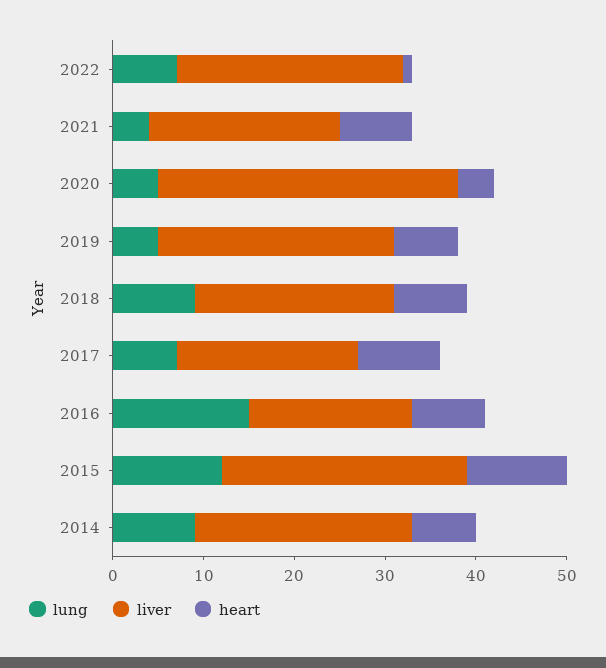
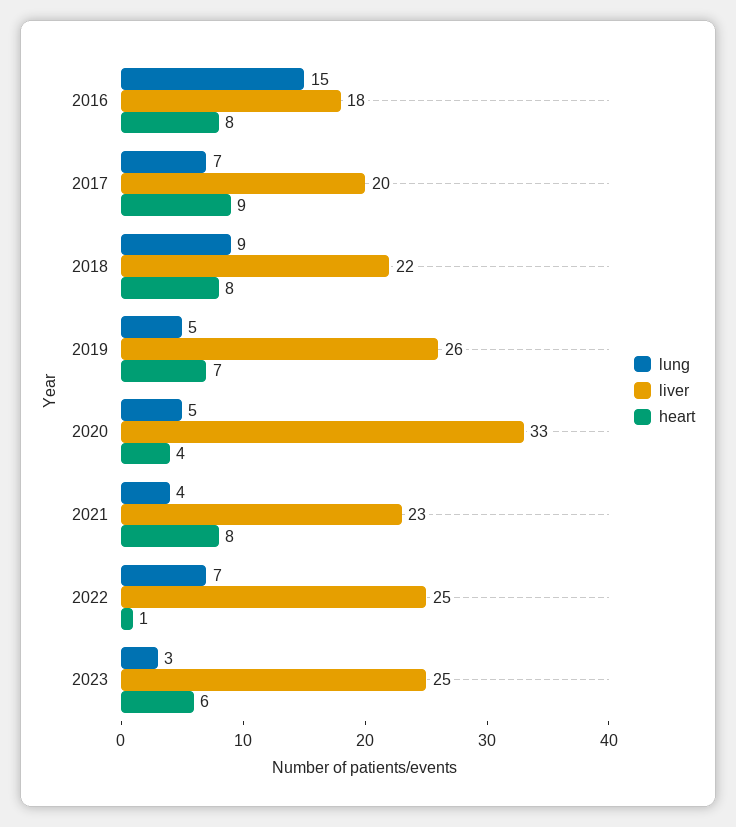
liver, 2021: 21 -> 23
lung, 2015: 12 -> none
liver, 2015: 27 -> none
heart, 2015: 11 -> none
lung, 2014: 9 -> none
liver, 2014: 24 -> none
heart, 2014: 7 -> none
lung, 2023: none -> 3
liver, 2023: none -> 25
heart, 2023: none -> 6

